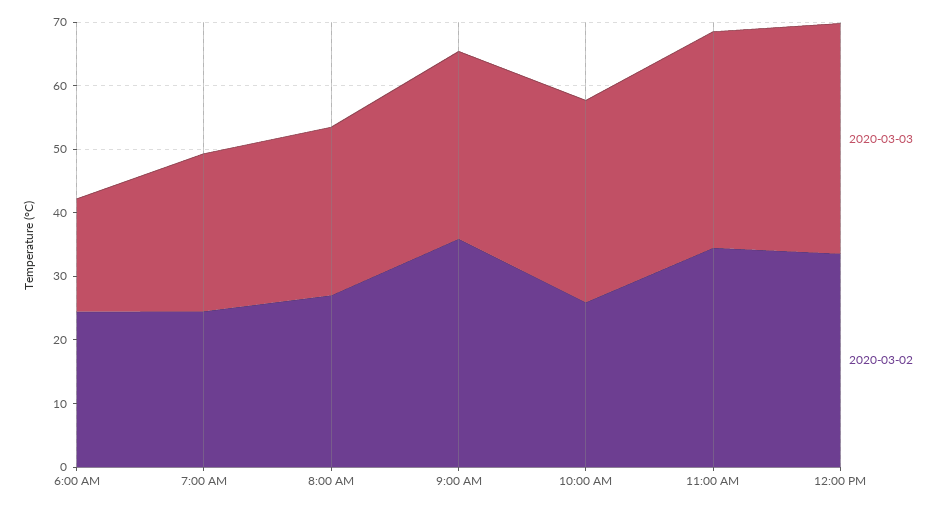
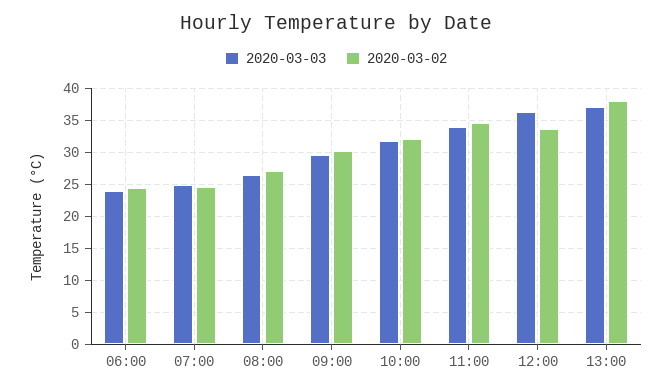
2020-03-03, 6:00 AM: 18 -> 24
2020-03-02, 9:00 AM: 36 -> 30
2020-03-02, 10:00 AM: 26 -> 32
2020-03-03, 13:00: none -> 37
2020-03-02, 13:00: none -> 38

